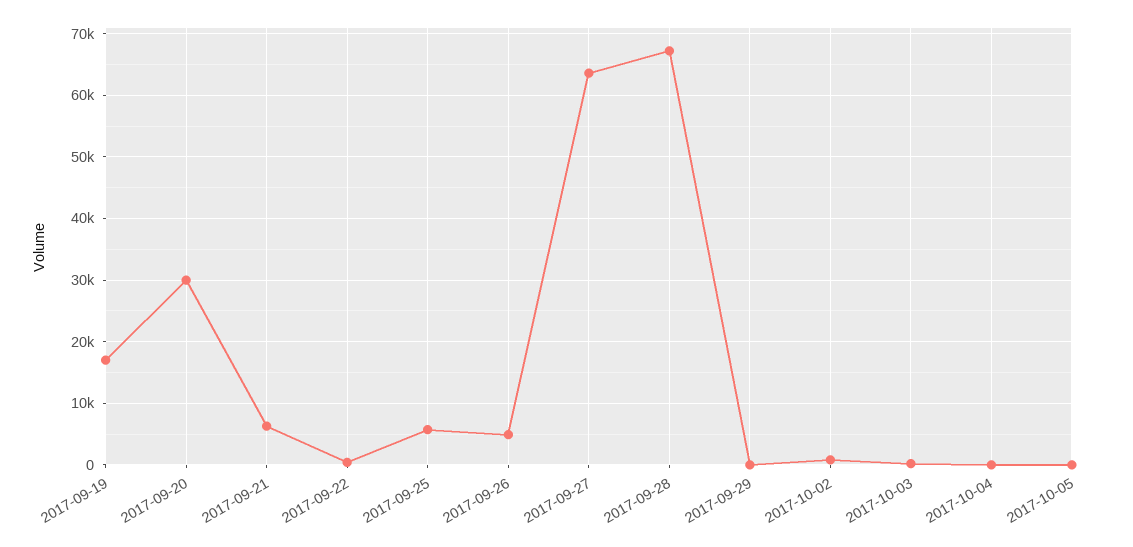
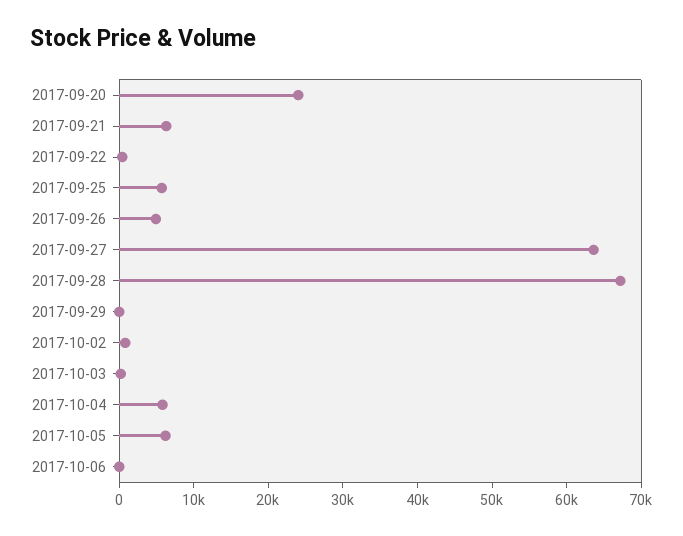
2017-09-19: 17000 -> none
2017-09-20: 30000 -> 24000
2017-10-04: 0 -> 6000
2017-10-05: 0 -> 6000
2017-10-06: none -> 0

